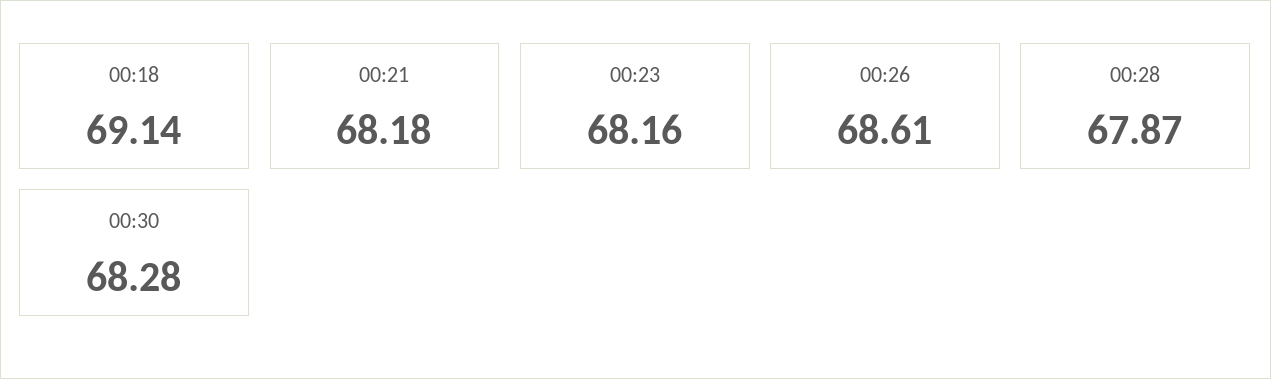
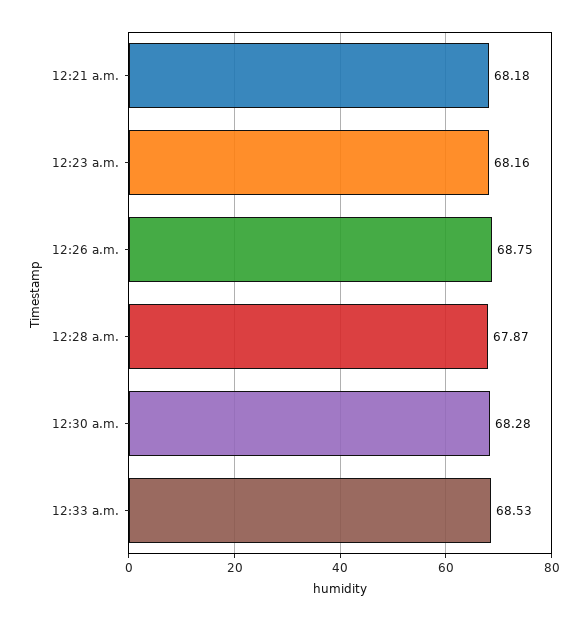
00:18: 69.14 -> none
00:26: 68.61 -> 68.75
12:33 a.m.: none -> 68.53

